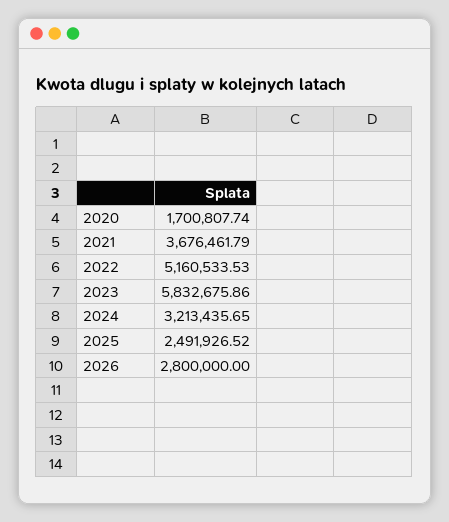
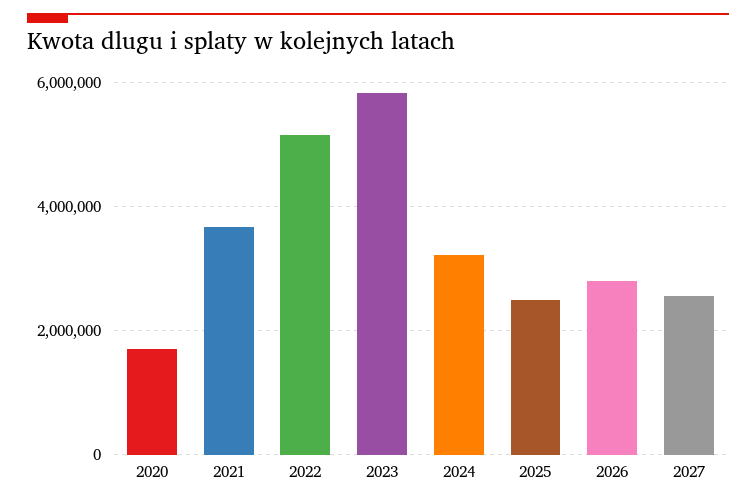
2027: none -> 2600000

